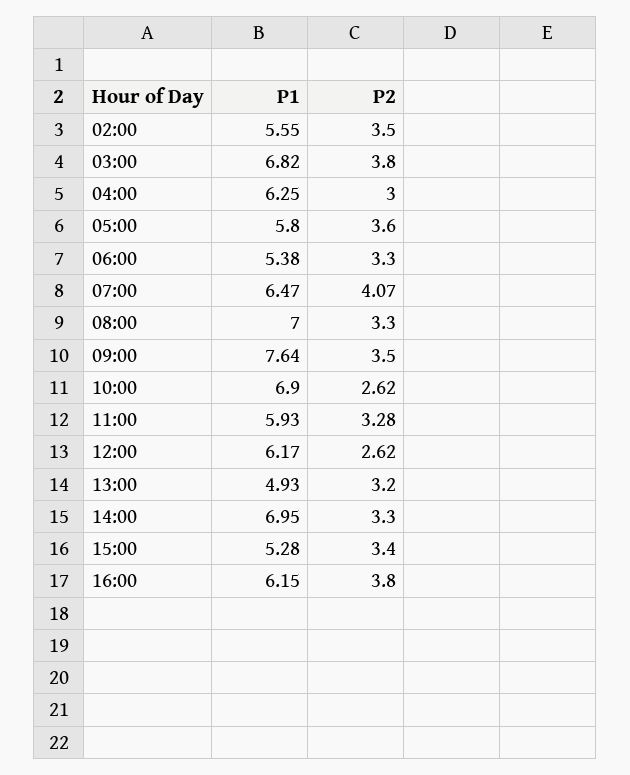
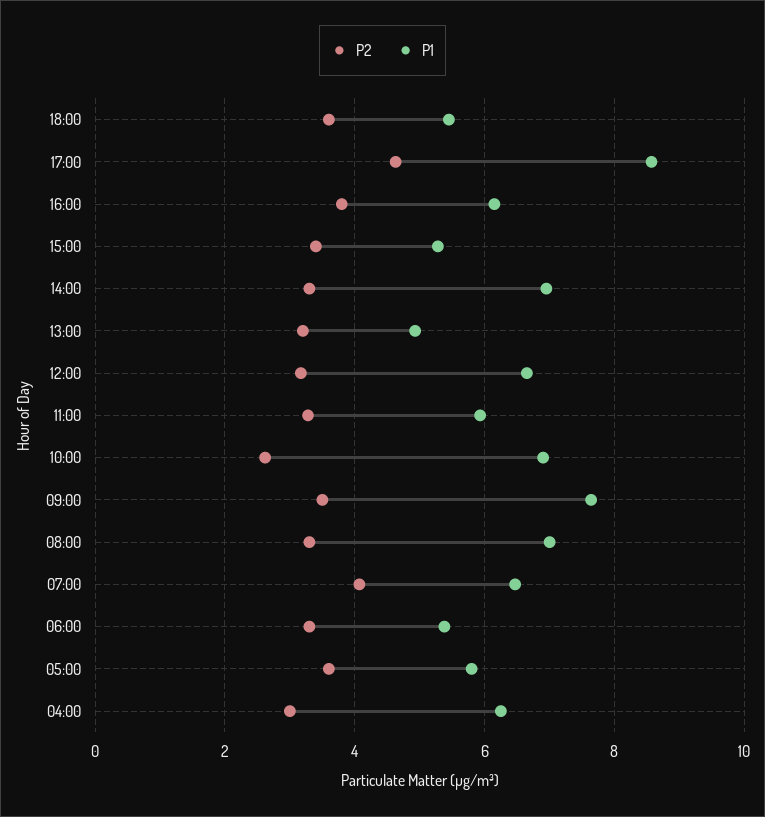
P1, 02:00: 5.55 -> none
P2, 02:00: 3.5 -> none
P1, 03:00: 6.82 -> none
P2, 03:00: 3.8 -> none
P1, 12:00: 6.17 -> 6.6
P2, 12:00: 2.62 -> 3.2
P2, 18:00: none -> 3.6
P1, 18:00: none -> 5.4
P2, 17:00: none -> 4.6
P1, 17:00: none -> 8.6

